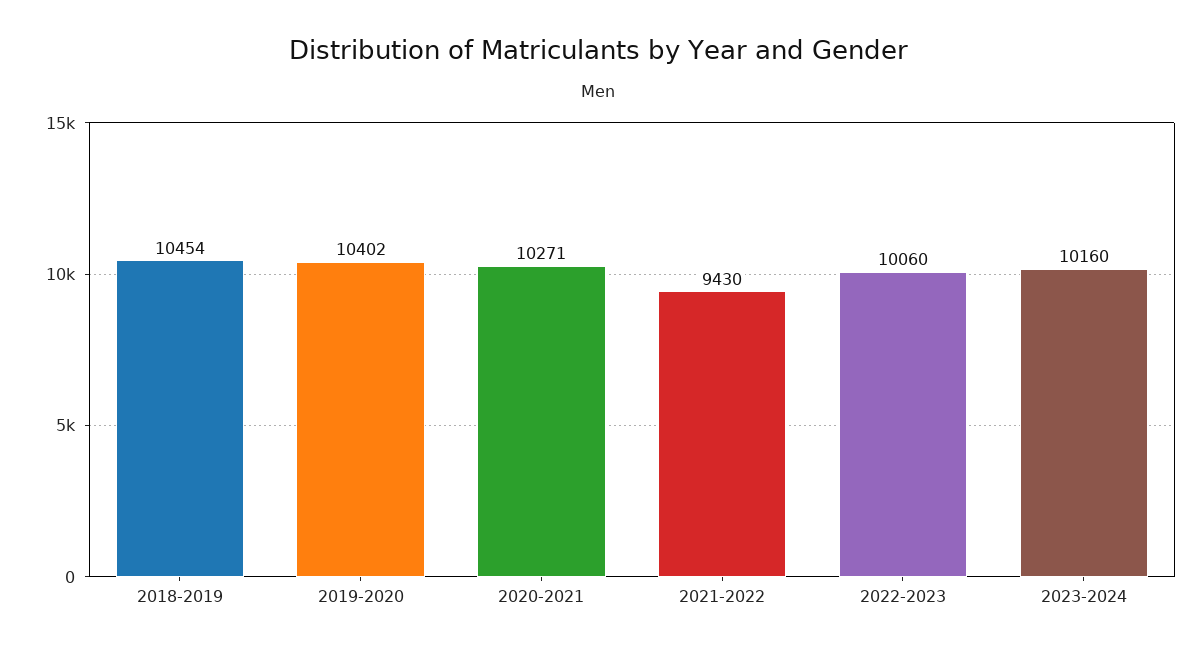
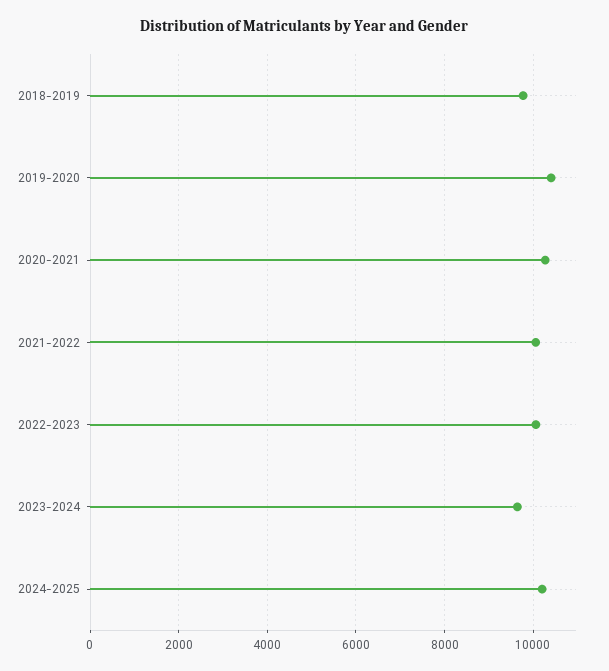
2018-2019: 10454 -> 9800
2021-2022: 9430 -> 10000
2023-2024: 10160 -> 9600
2024-2025: none -> 10200

